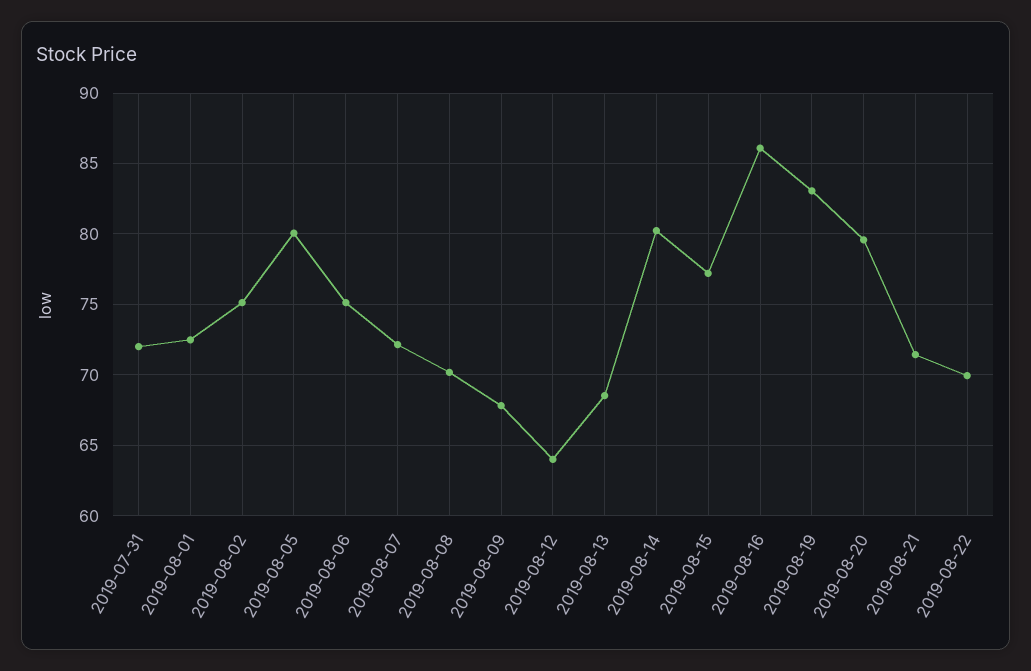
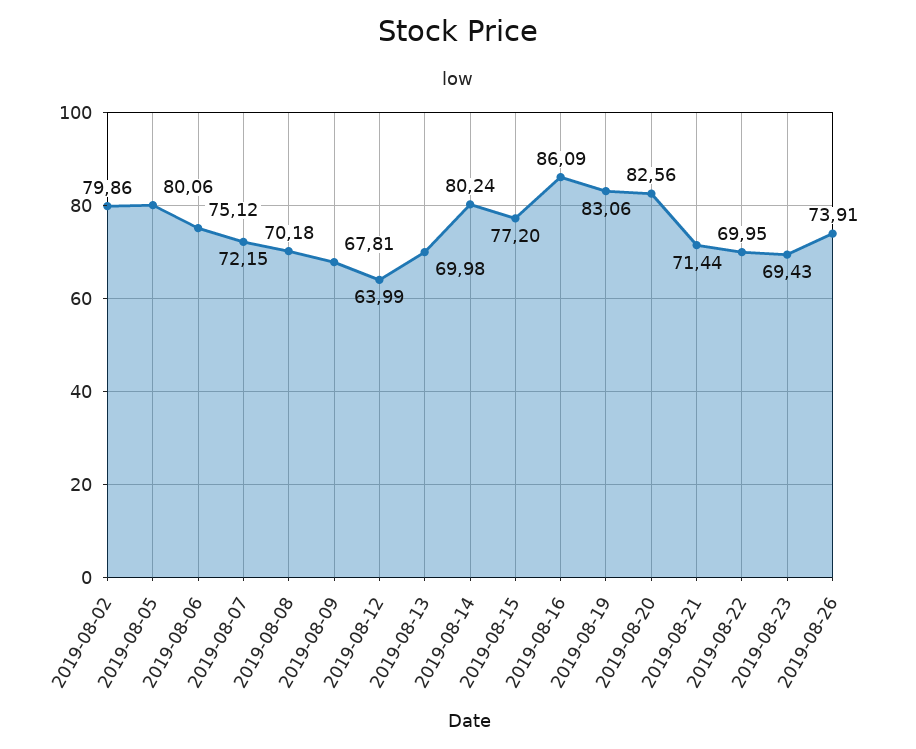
2019-07-31: 72 -> none
2019-08-01: 72.5 -> none
2019-08-02: 75 -> 79.86
2019-08-13: 68.5 -> 69.98
2019-08-20: 79.5 -> 82.56
2019-08-23: none -> 69.43
2019-08-26: none -> 73.91

